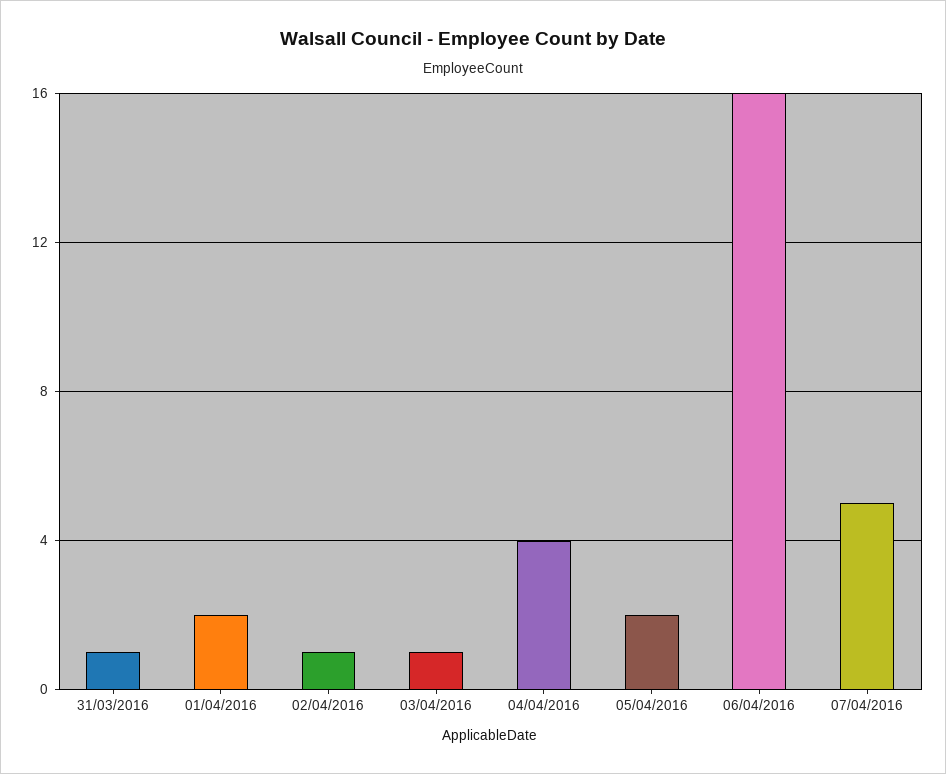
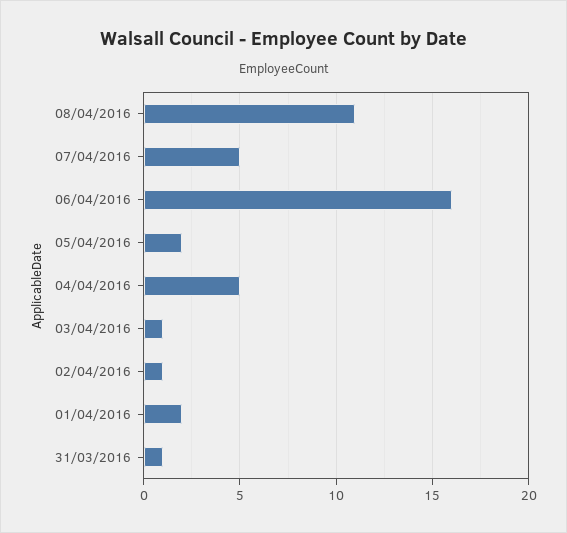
04/04/2016: 4 -> 5
08/04/2016: none -> 11

